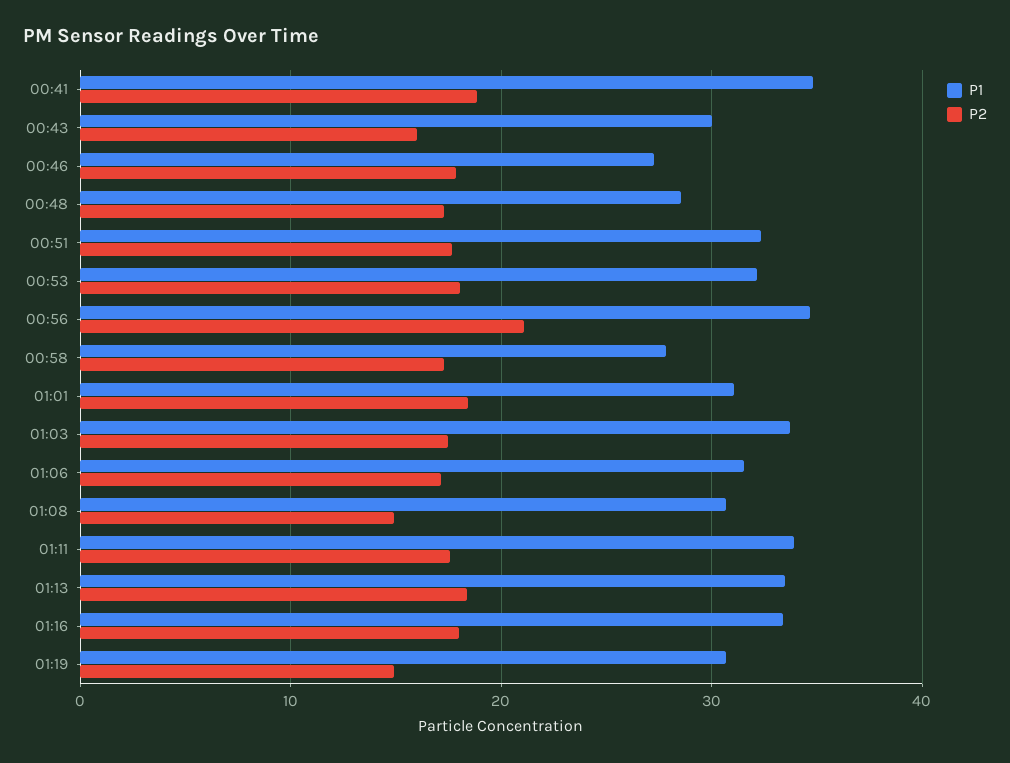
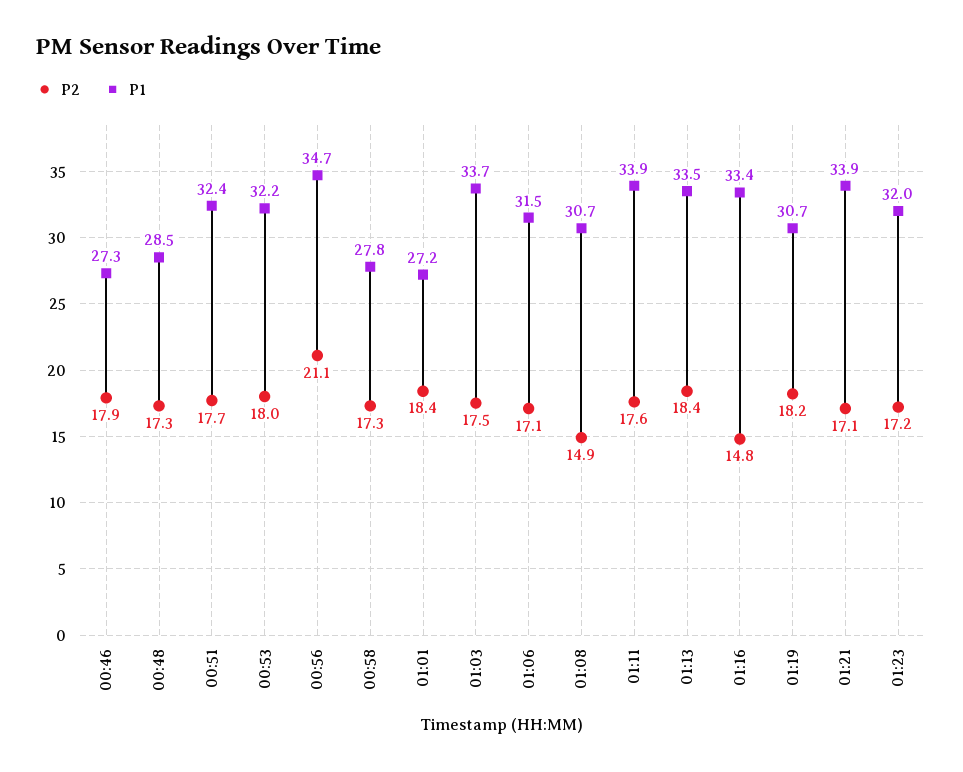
P1, 00:41: 35 -> none
P2, 00:41: 19 -> none
P1, 00:43: 30 -> none
P2, 00:43: 16 -> none
P1, 01:01: 31 -> 27.2
P2, 01:16: 18 -> 14.8
P2, 01:19: 15 -> 18.2
P2, 01:21: none -> 17.1
P1, 01:21: none -> 33.9
P2, 01:23: none -> 17.2
P1, 01:23: none -> 32

